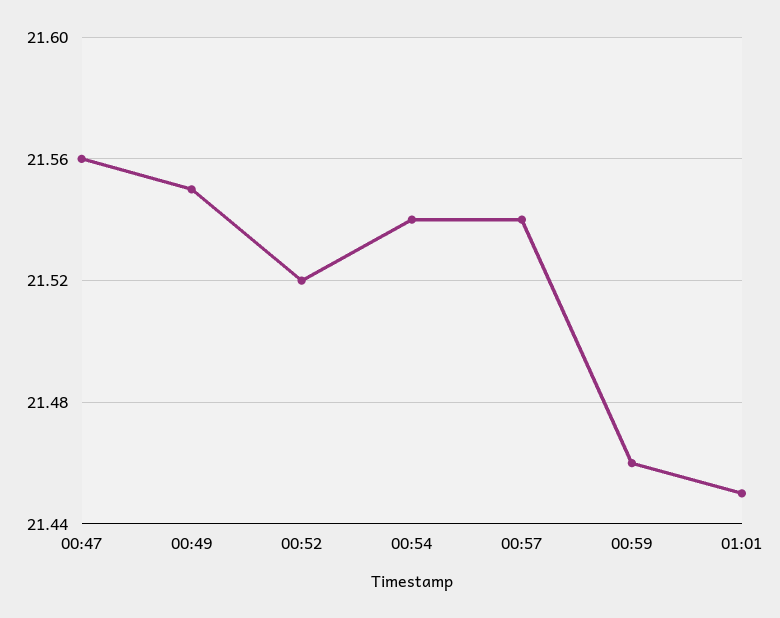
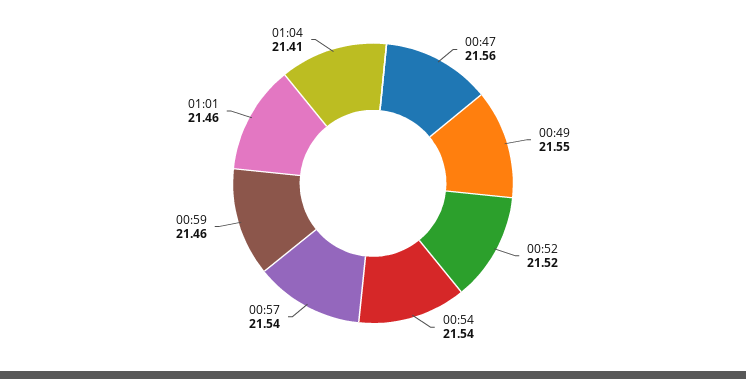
01:01: 21.45 -> 21.46
01:04: none -> 21.41

